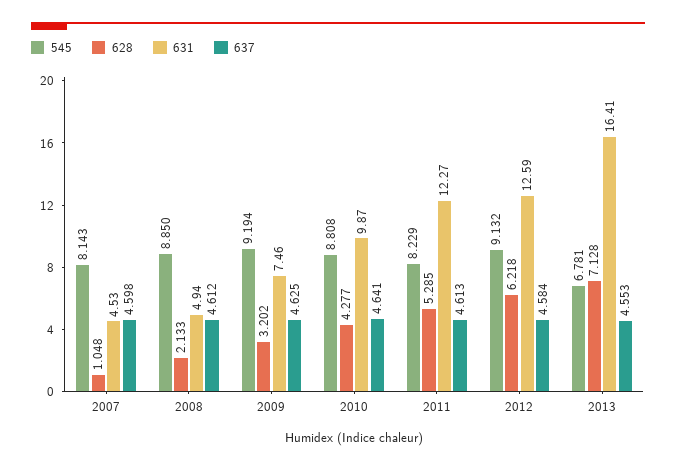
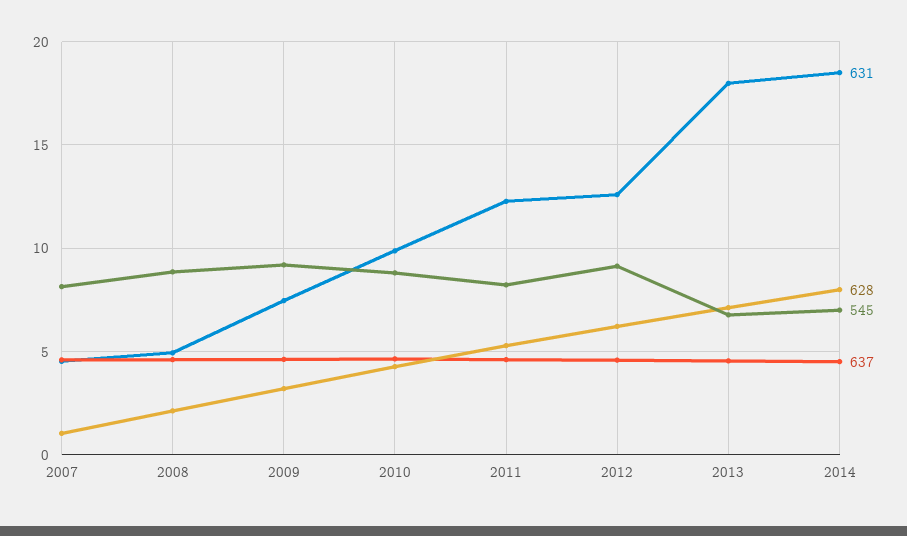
631, 2013: 16.41 -> 18
631, 2014: none -> 18.5
628, 2014: none -> 8
545, 2014: none -> 7
637, 2014: none -> 4.5

